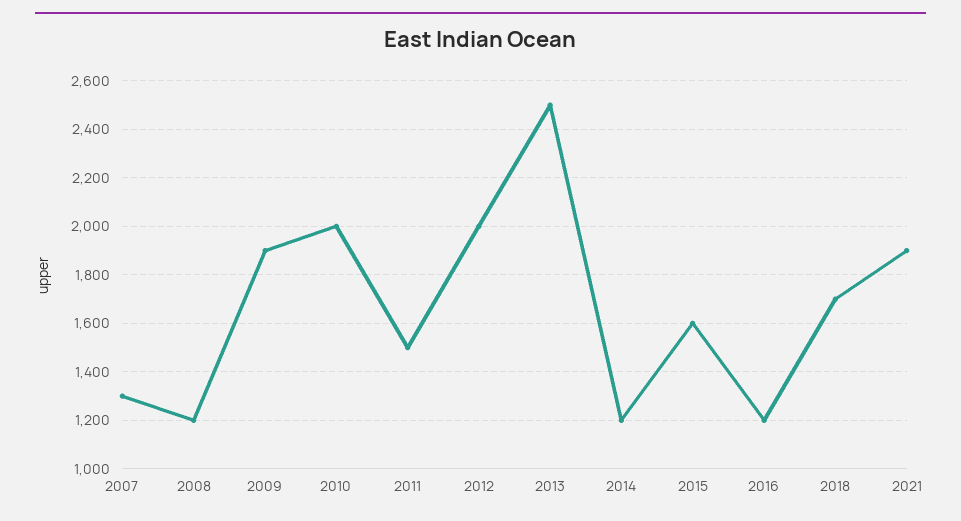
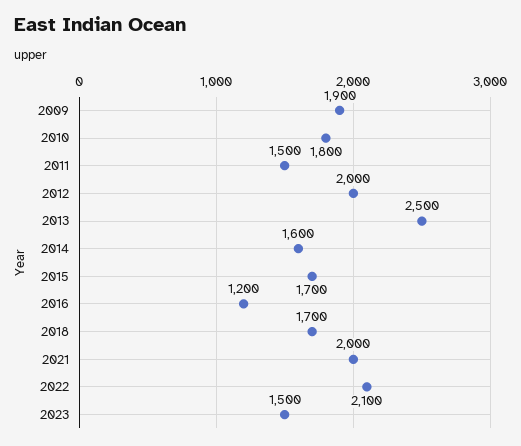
2007: 1300 -> none
2008: 1200 -> none
2010: 2000 -> 1800
2014: 1200 -> 1600
2015: 1600 -> 1700
2021: 1900 -> 2000
2022: none -> 2100
2023: none -> 1500

